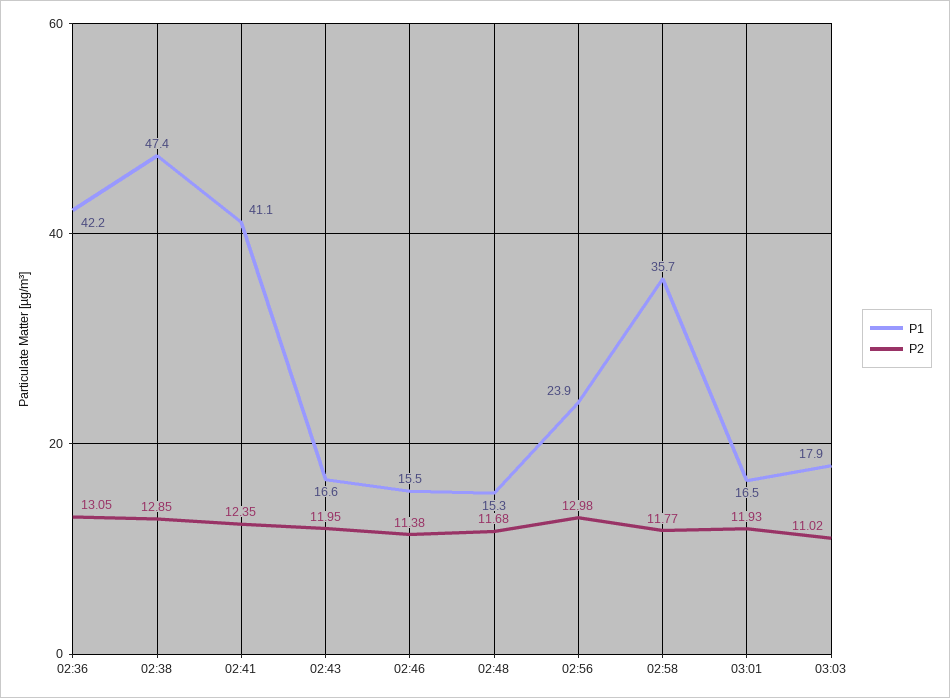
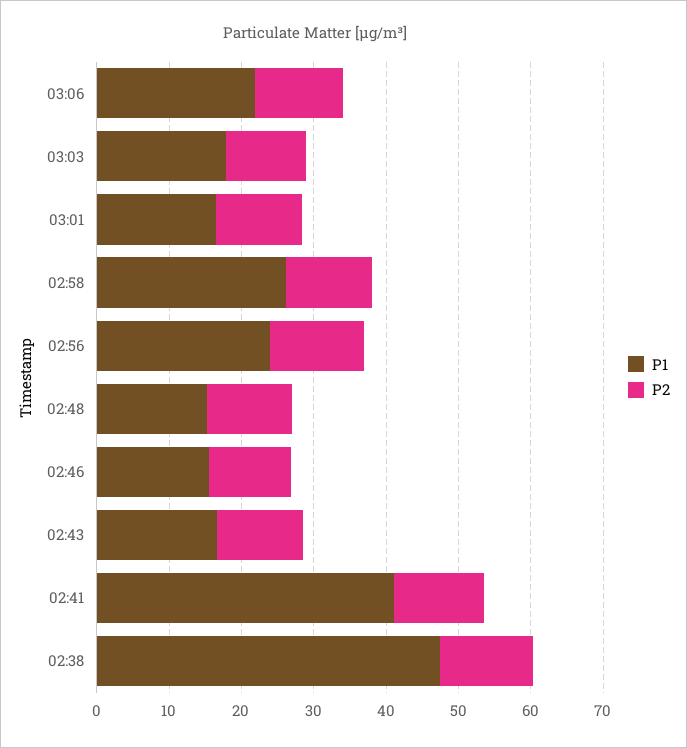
P1, 02:36: 42.2 -> none
P2, 02:36: 13.05 -> none
P1, 02:58: 35.7 -> 26
P1, 03:06: none -> 22
P2, 03:06: none -> 12

